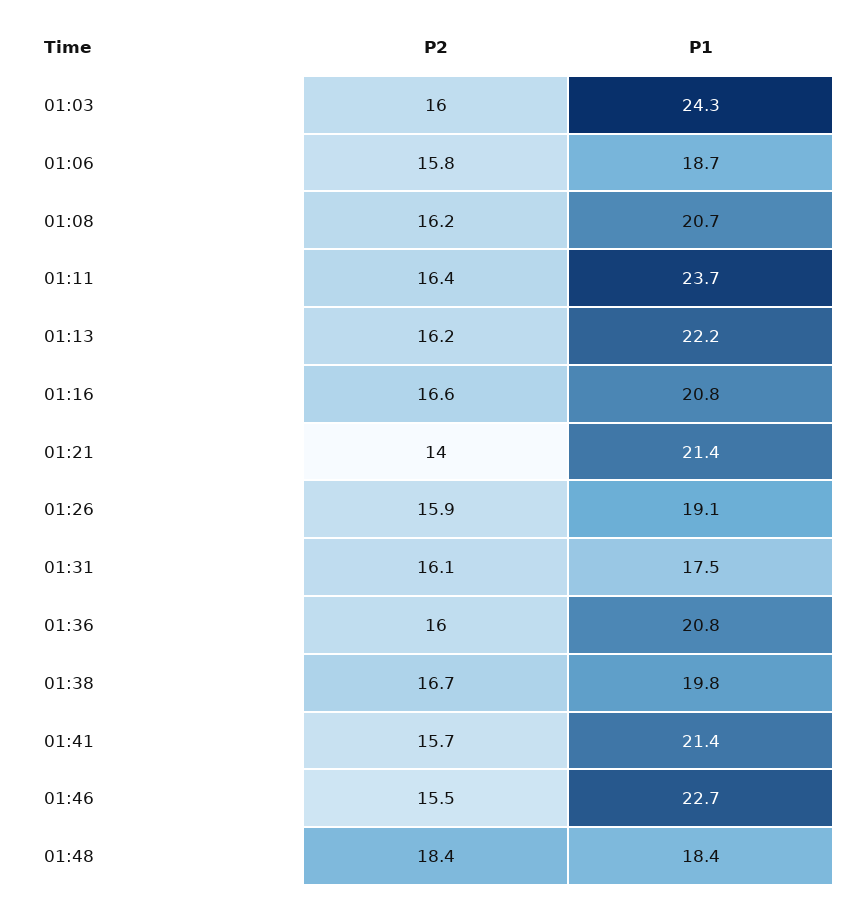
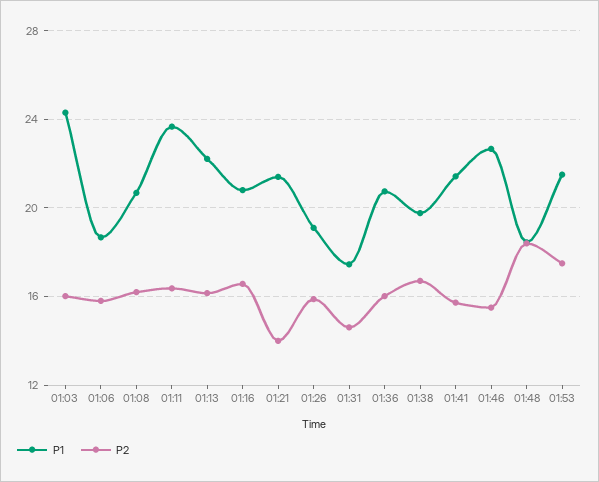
P2, 01:31: 16.1 -> 14.5
P1, 01:53: none -> 21.5
P2, 01:53: none -> 17.5

